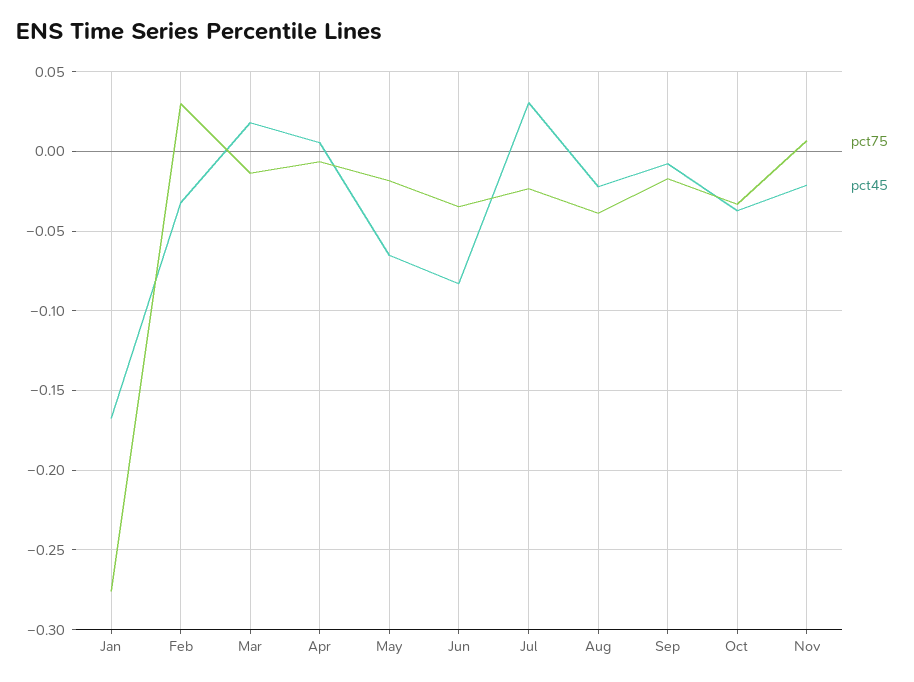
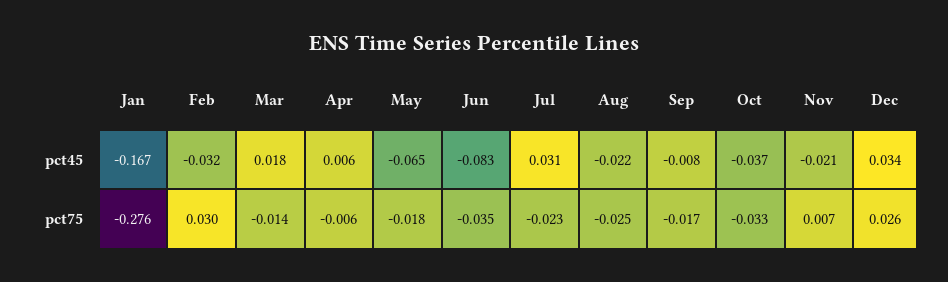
pct75, Aug: -0.04 -> -0.025
pct45, Dec: none -> 0.034
pct75, Dec: none -> 0.026

